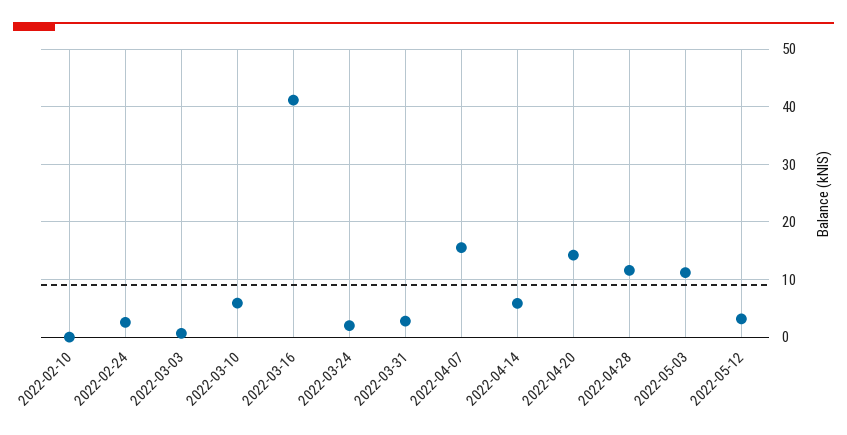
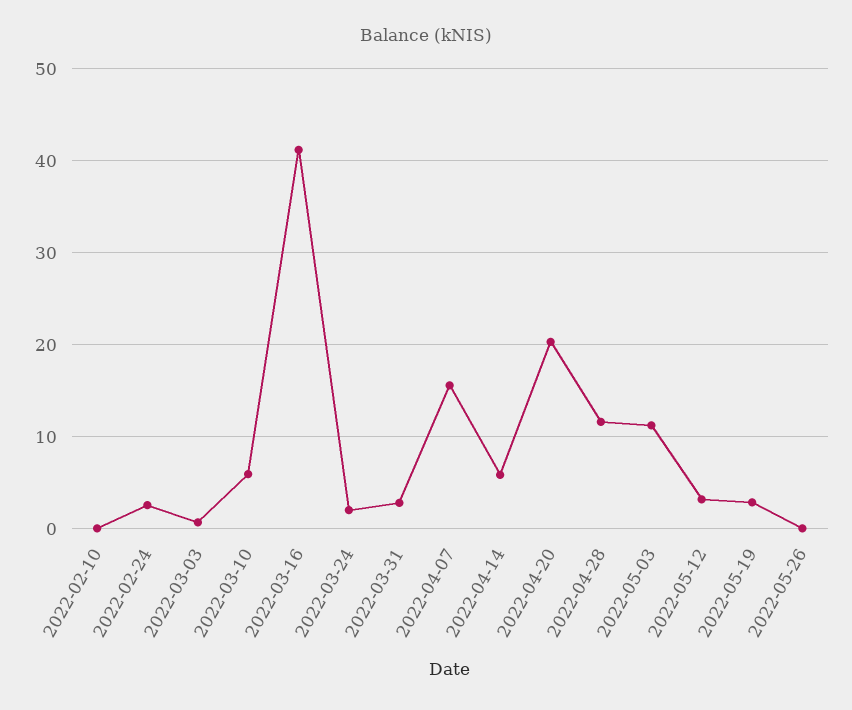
2022-04-20: 14 -> 20
2022-05-19: none -> 3
2022-05-26: none -> 0

